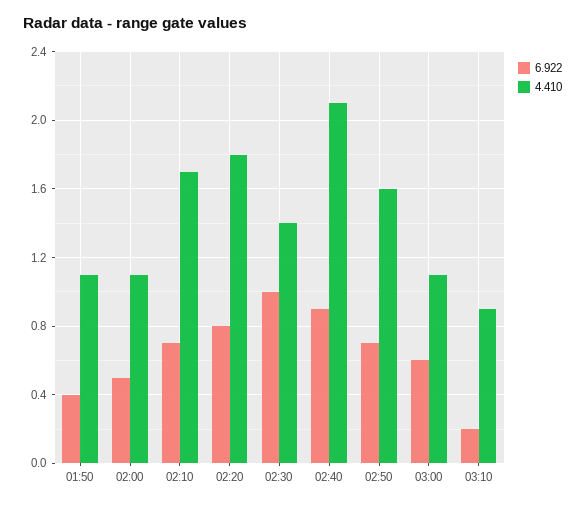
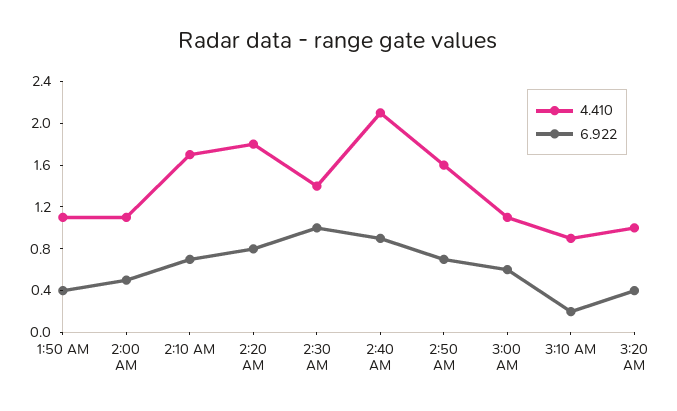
4.410, 3:20 AM: none -> 1
6.922, 3:20 AM: none -> 0.4

